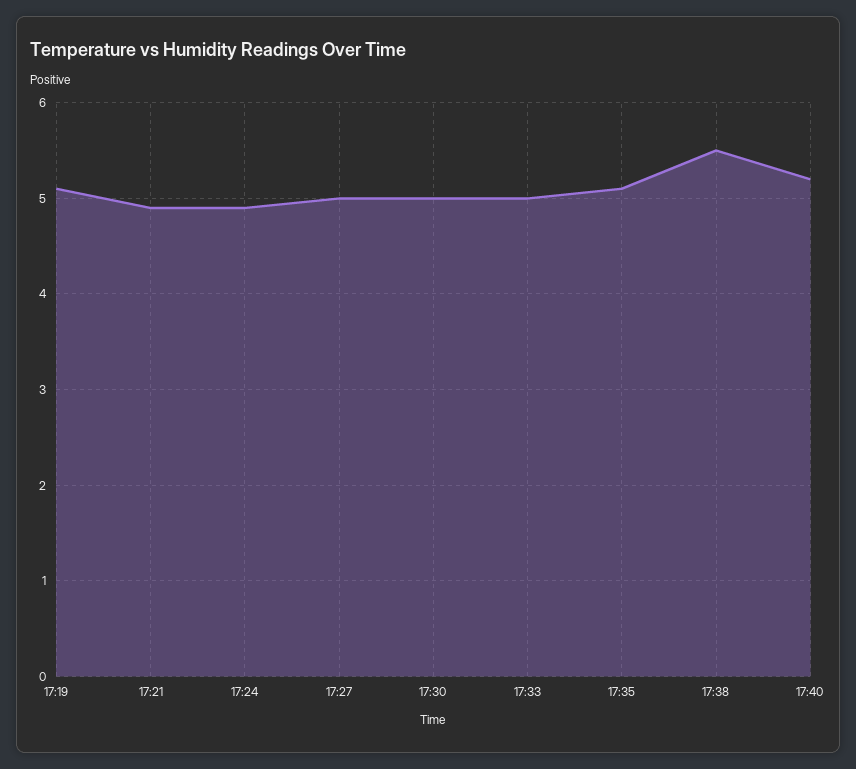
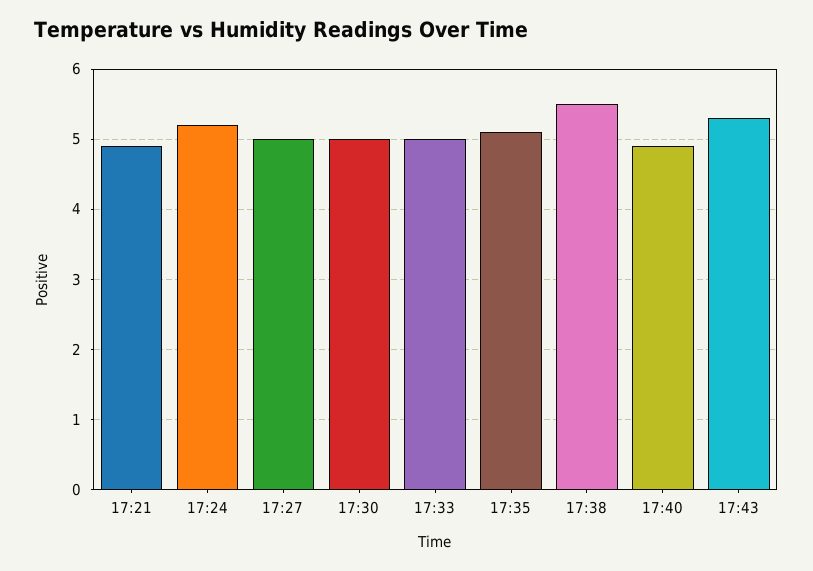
17:19: 5.1 -> none
17:24: 4.9 -> 5.2
17:40: 5.2 -> 4.9
17:43: none -> 5.3

